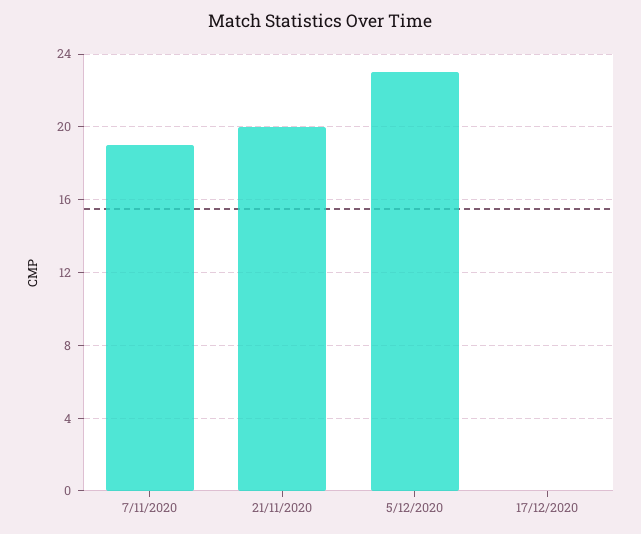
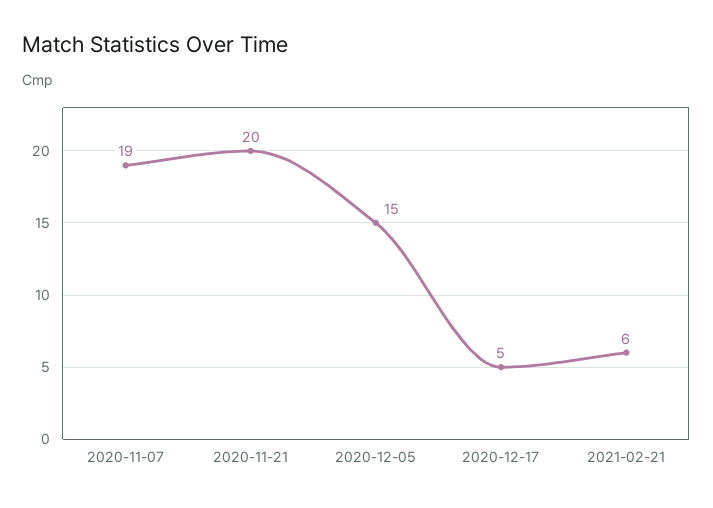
5/12/2020: 23 -> 15
17/12/2020: 0 -> 5
2021-02-21: none -> 6

